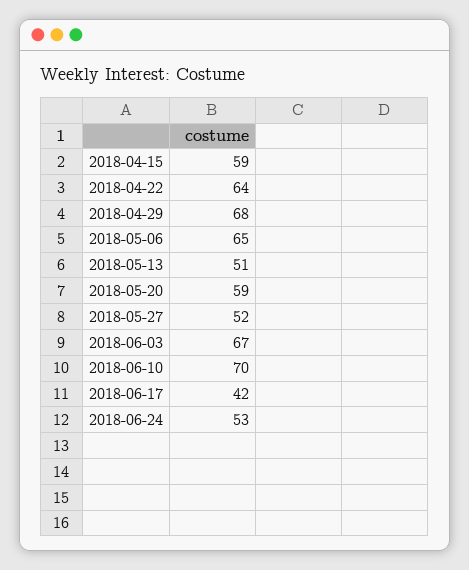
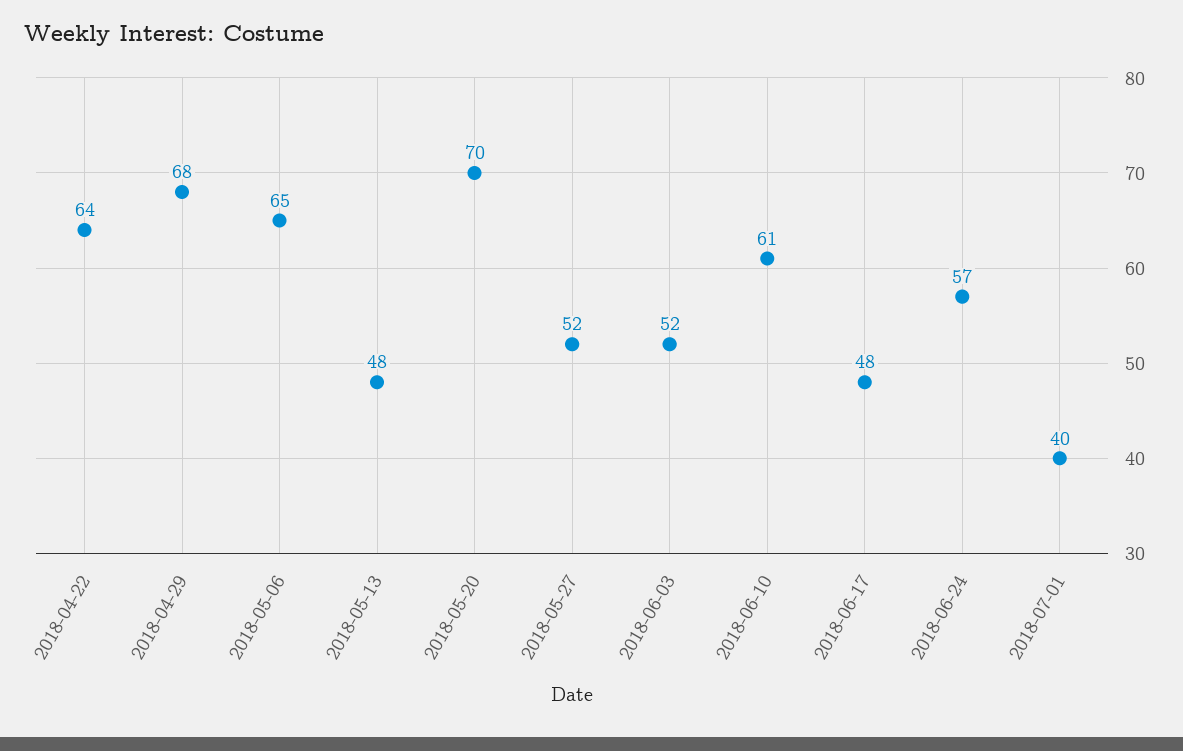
2018-04-15: 59 -> none
2018-05-13: 51 -> 48
2018-05-20: 59 -> 70
2018-06-03: 67 -> 52
2018-06-10: 70 -> 61
2018-06-17: 42 -> 48
2018-06-24: 53 -> 57
2018-07-01: none -> 40

